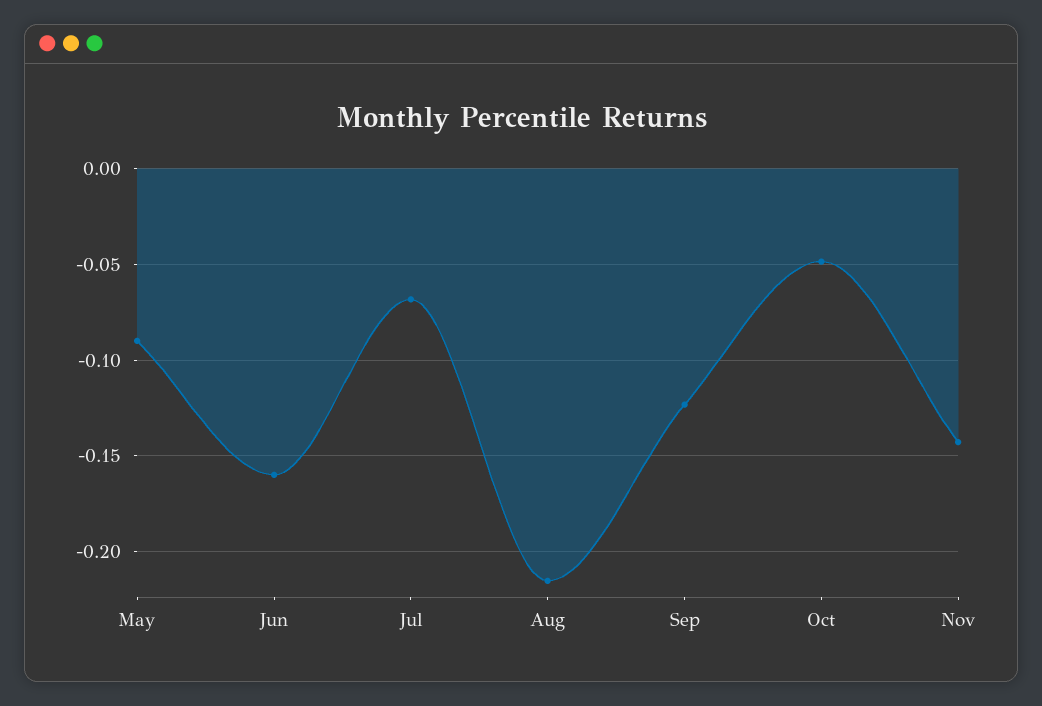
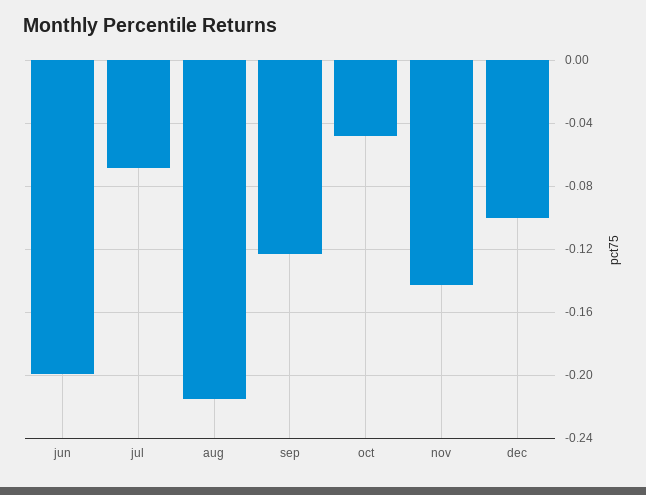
May: -0.09 -> none
Jun: -0.16 -> -0.2
dec: none -> -0.1

